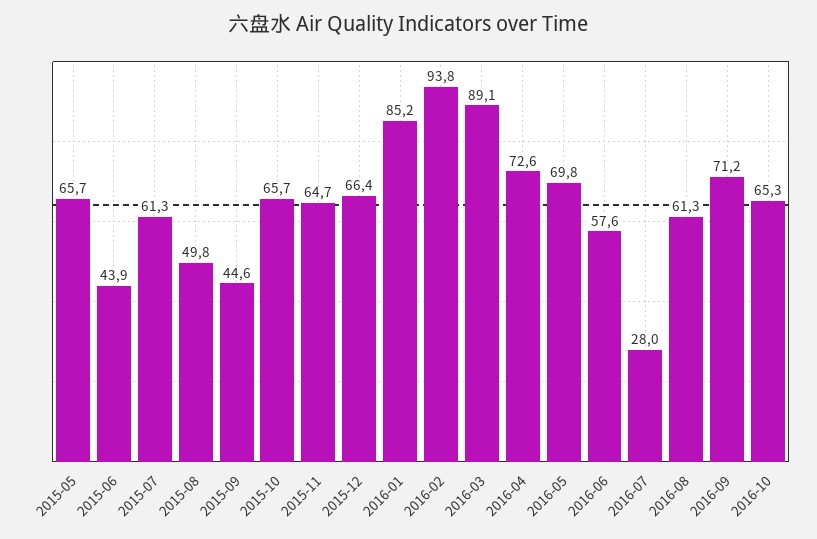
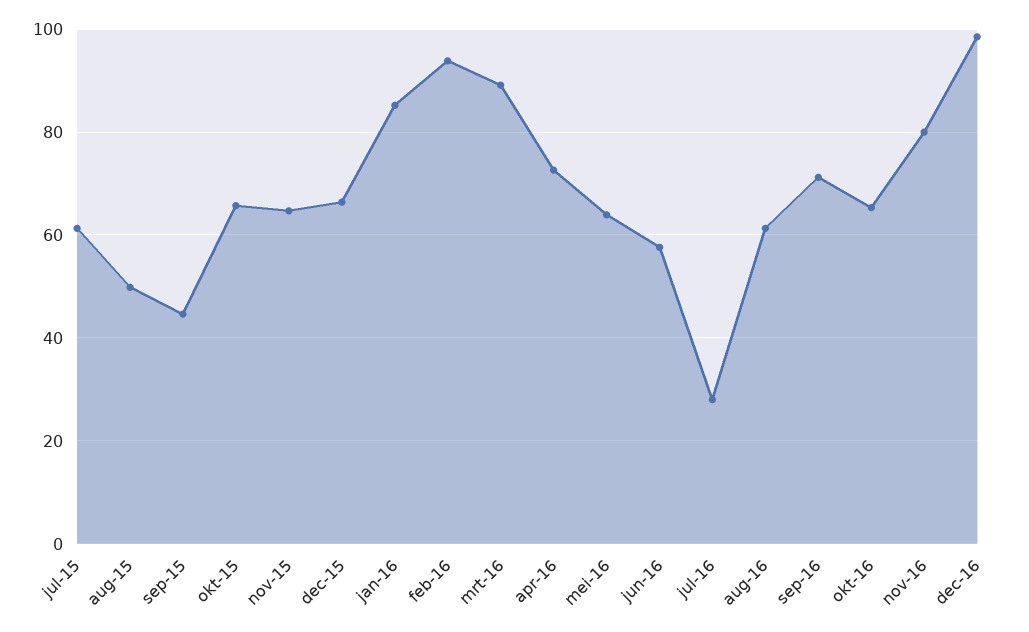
2015-05: 65.7 -> none
2015-06: 43.9 -> none
2016-05: 69.8 -> 64
nov-16: none -> 80
dec-16: none -> 98

